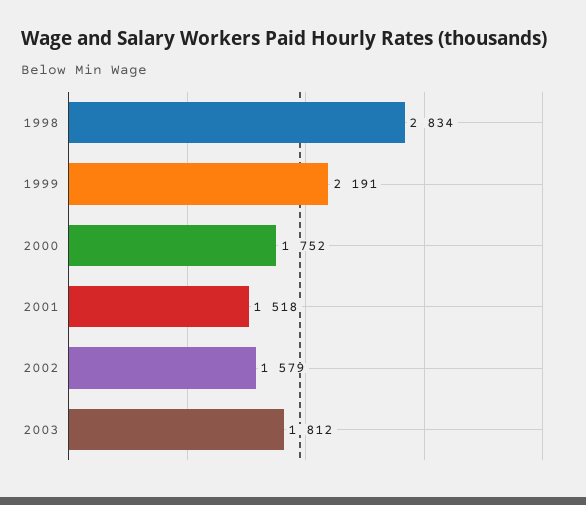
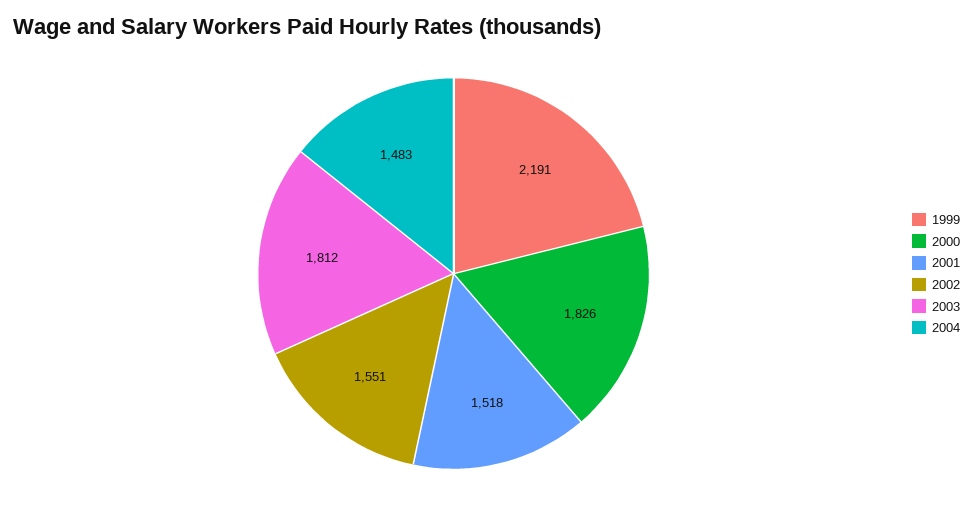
1998: 2834 -> none
2000: 1752 -> 1826
2002: 1579 -> 1551
2004: none -> 1483

